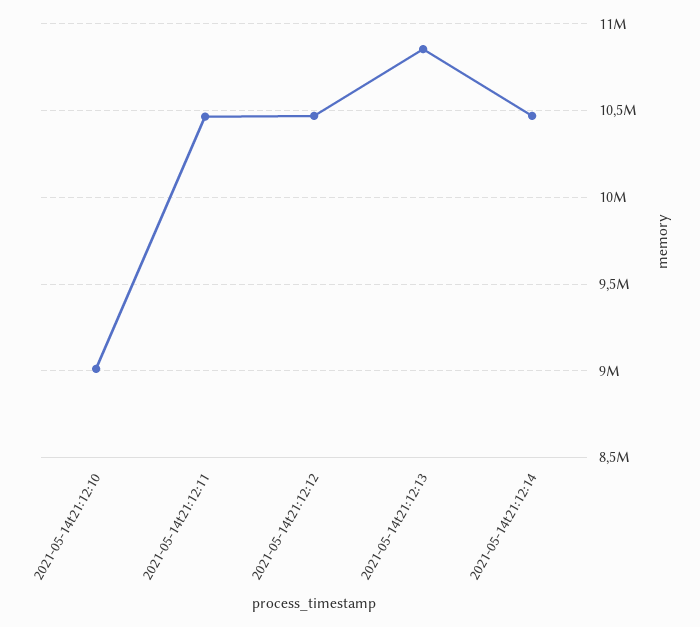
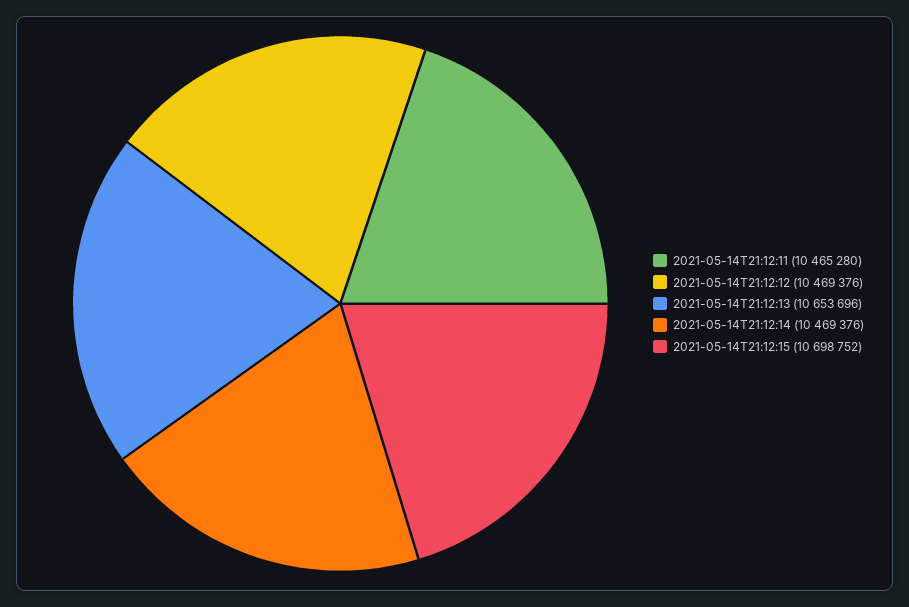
2021-05-14t21:12:10: 9000000 -> none
2021-05-14t21:12:13: 10850000 -> 10653696
2021-05-14T21:12:15: none -> 10698752

